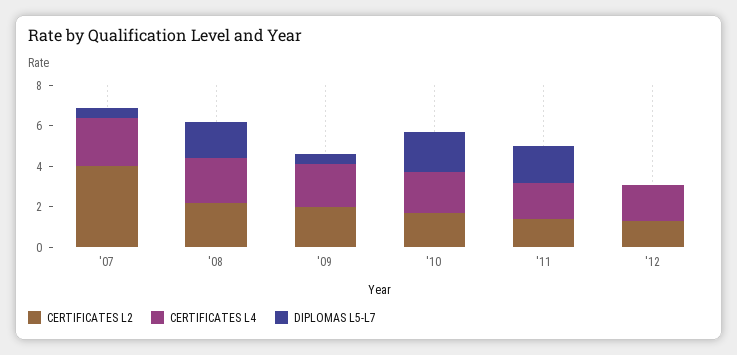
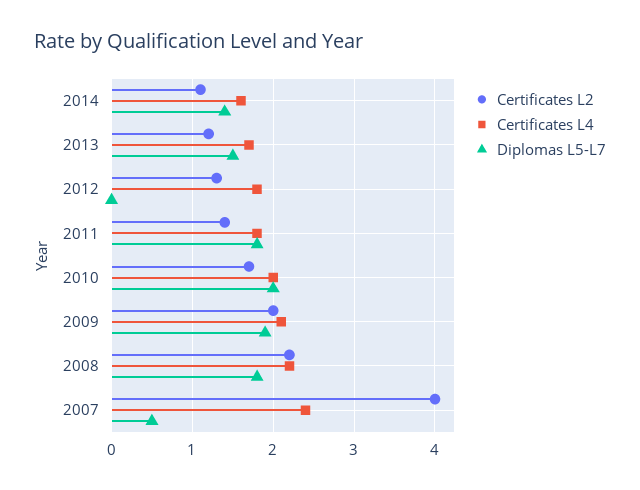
DIPLOMAS L5-L7, '09: 0.5 -> 1.9
CERTIFICATES L2, 2014: none -> 1.1
CERTIFICATES L4, 2014: none -> 1.6
DIPLOMAS L5-L7, 2014: none -> 1.4
CERTIFICATES L2, 2013: none -> 1.2
CERTIFICATES L4, 2013: none -> 1.7
DIPLOMAS L5-L7, 2013: none -> 1.5

